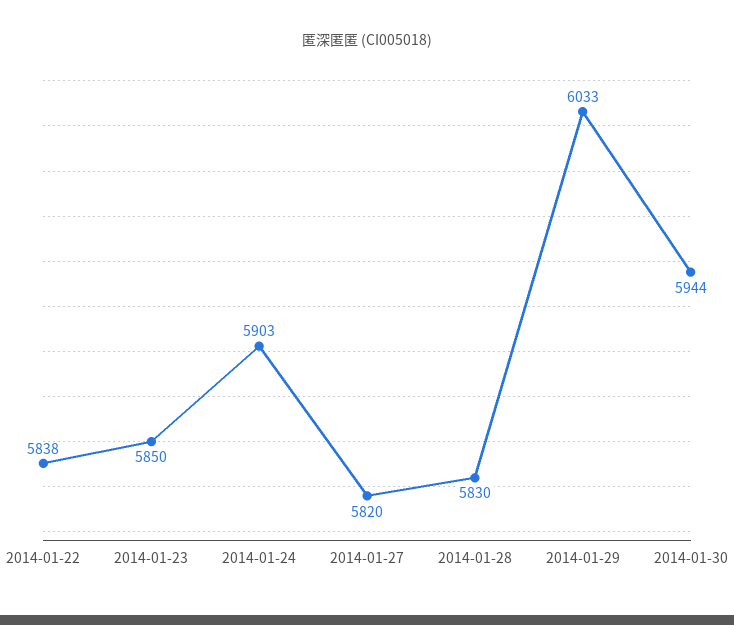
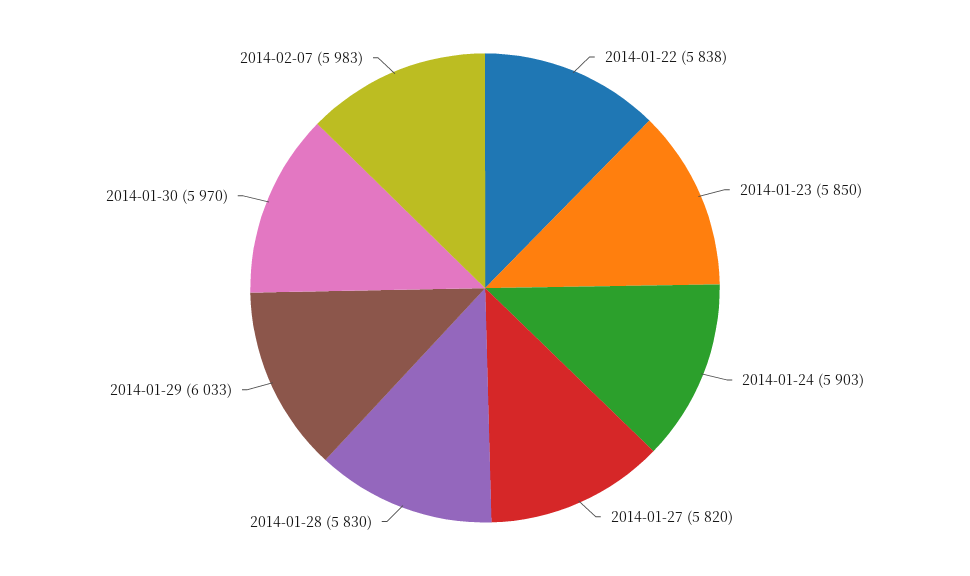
2014-01-30: 5944 -> 5970
2014-02-07: none -> 5983

